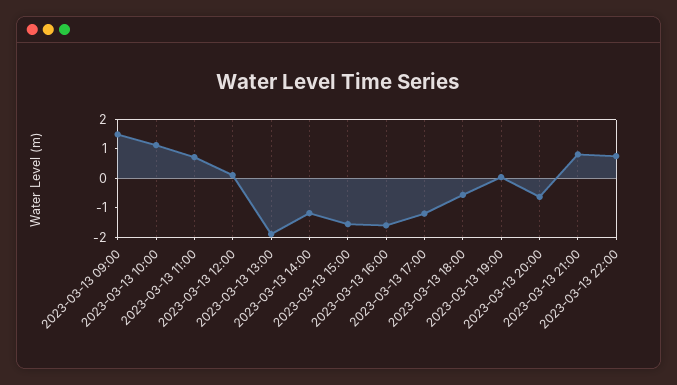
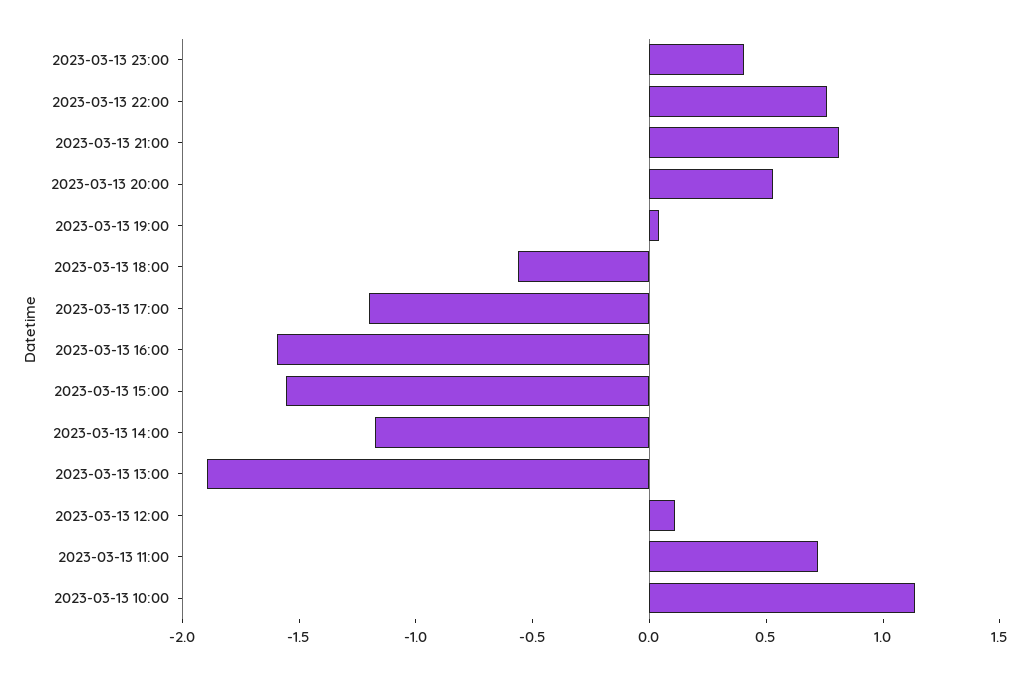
2023-03-13 09:00: 1.5 -> none
2023-03-13 20:00: -0.5 -> 0.5
2023-03-13 23:00: none -> 0.4

